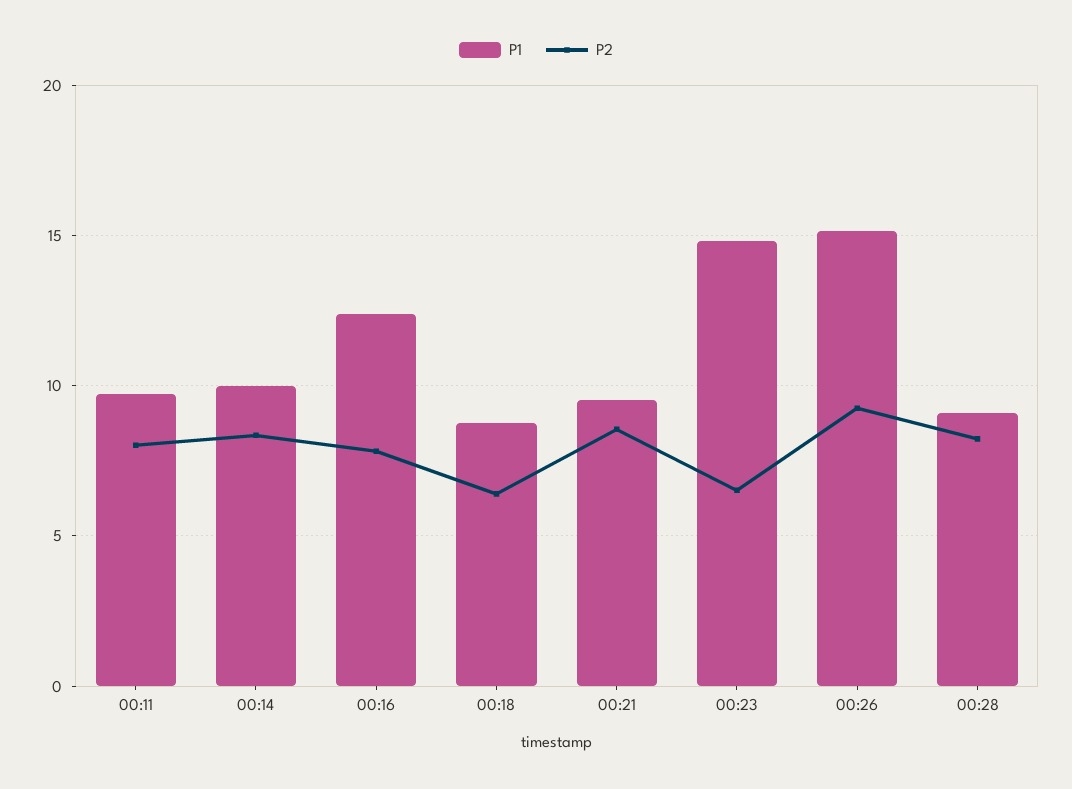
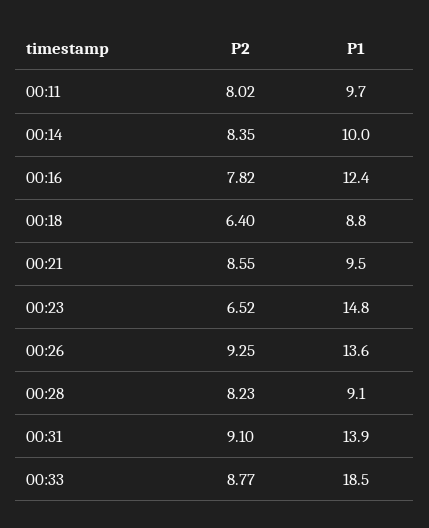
P1, 00:26: 15 -> 13.6
P2, 00:31: none -> 9.1
P1, 00:31: none -> 13.9
P2, 00:33: none -> 8.77
P1, 00:33: none -> 18.5

